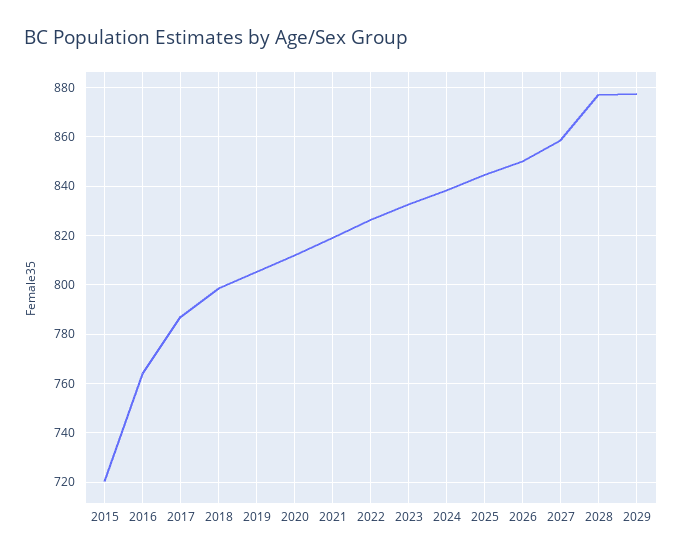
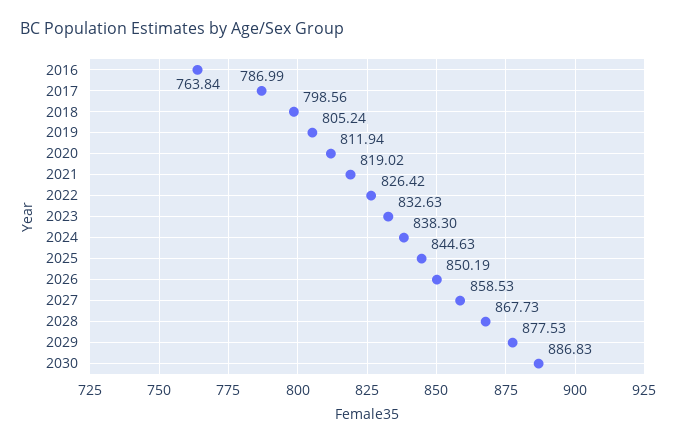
2015: 720 -> none
2028: 877.5 -> 867.73
2030: none -> 886.83

